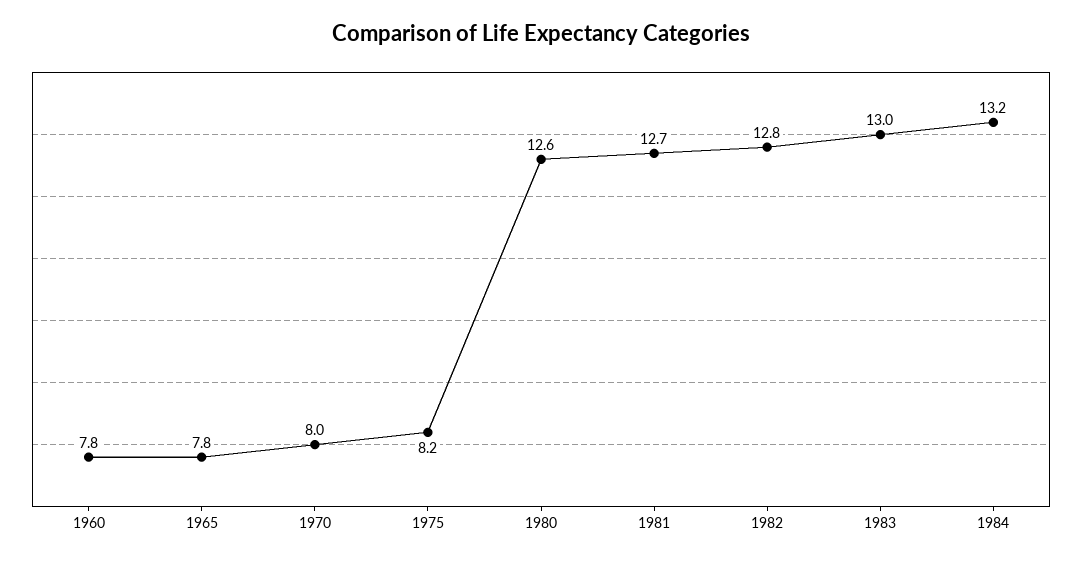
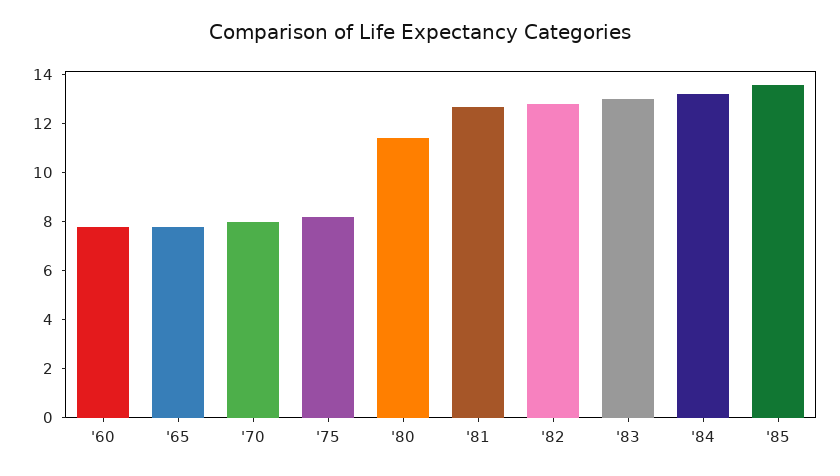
1980: 12.6 -> 11.5
'85: none -> 13.5

